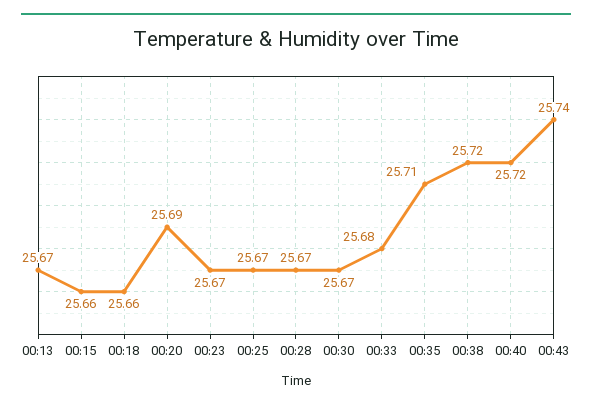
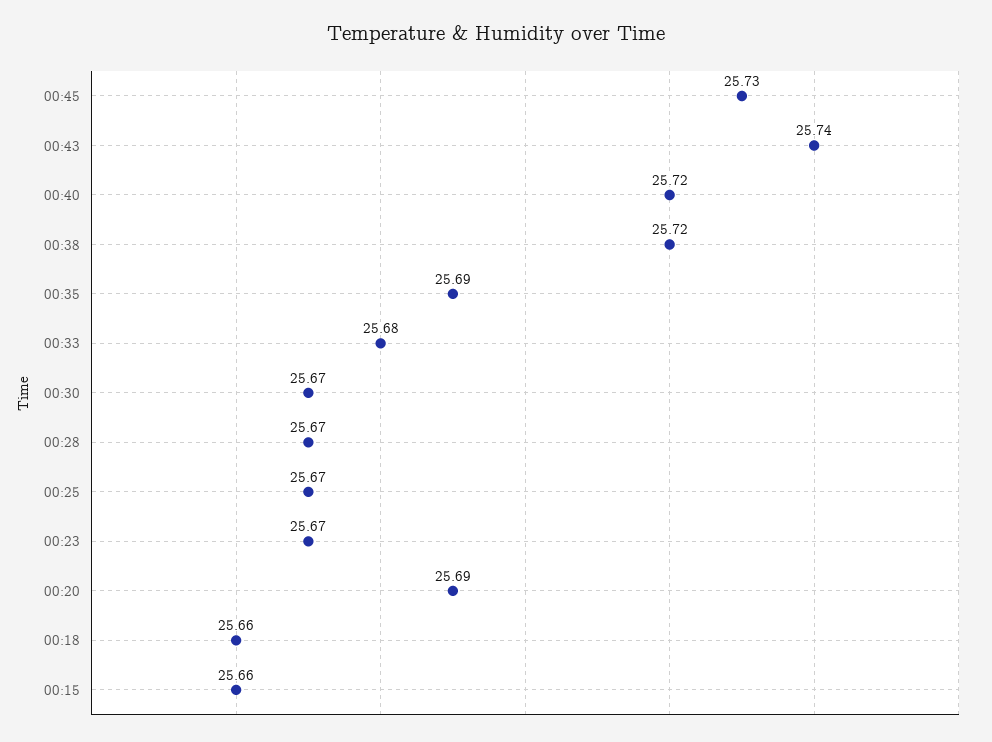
00:13: 25.67 -> none
00:35: 25.71 -> 25.69
00:45: none -> 25.73

